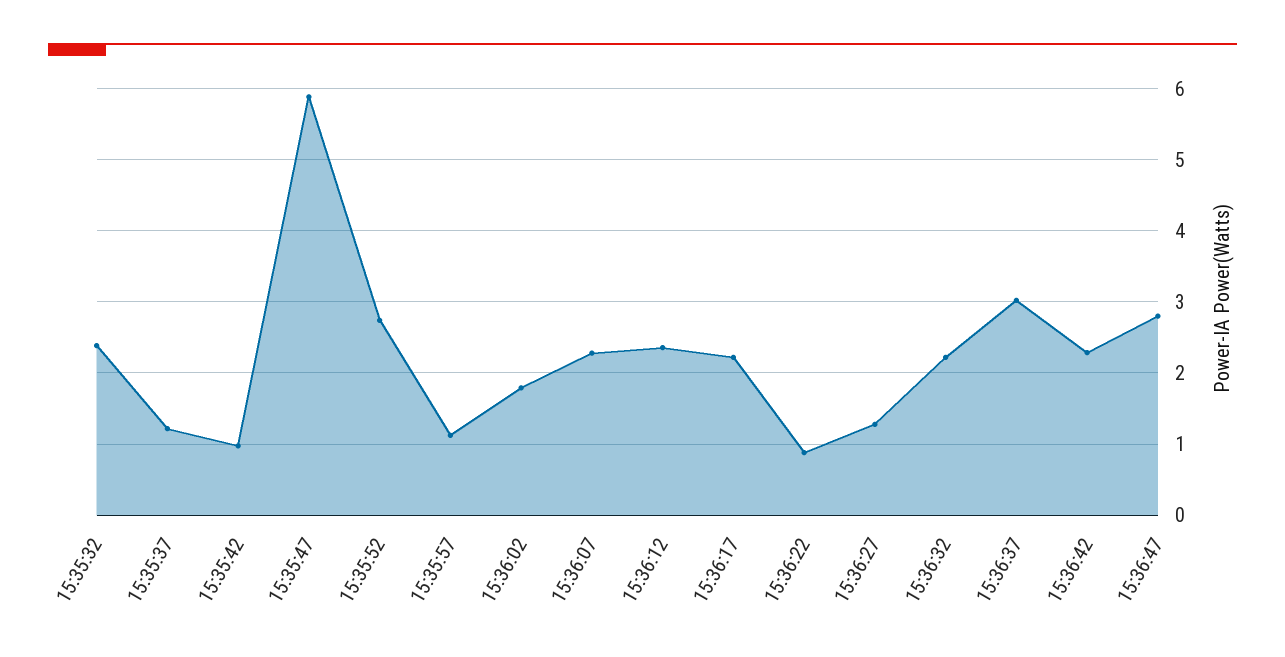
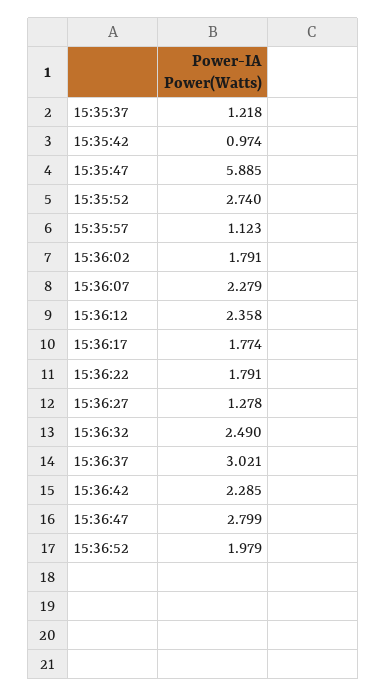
15:35:32: 2.4 -> none
15:36:17: 2.2 -> 1.774
15:36:22: 0.9 -> 1.791
15:36:32: 2.2 -> 2.49
15:36:52: none -> 1.979

